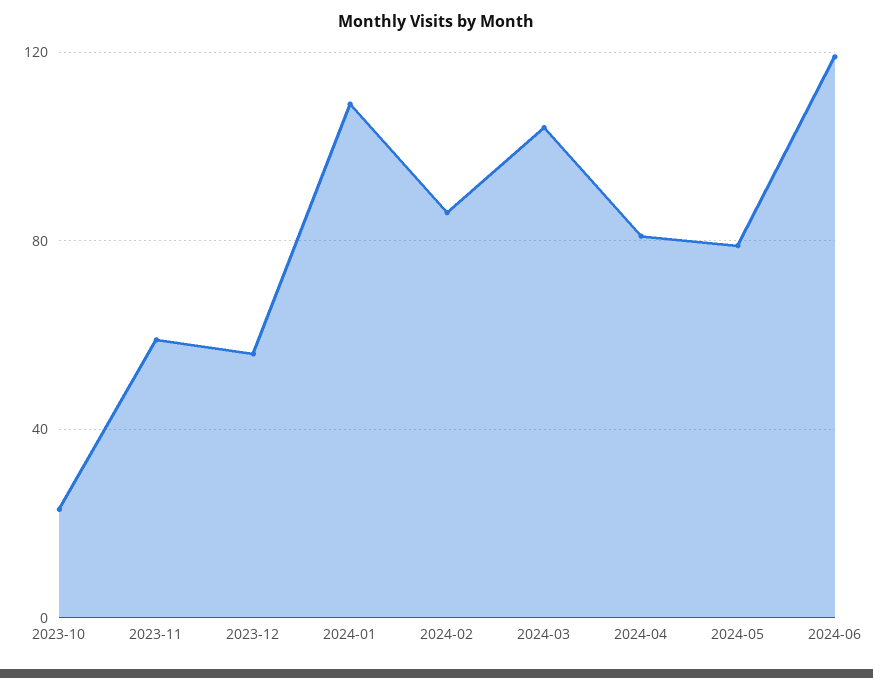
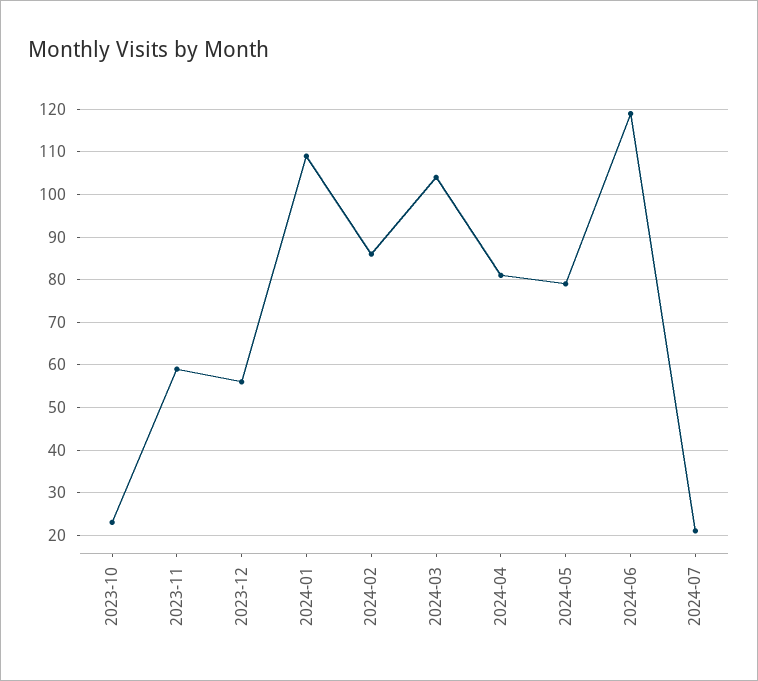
2024-07: none -> 20

